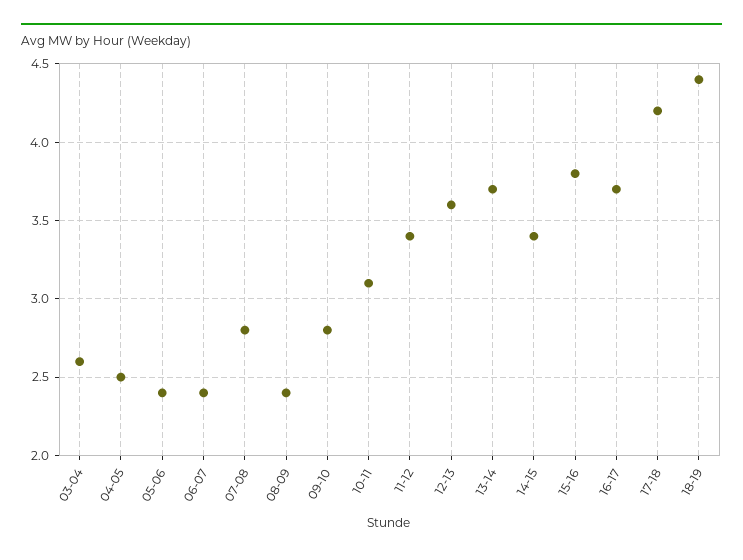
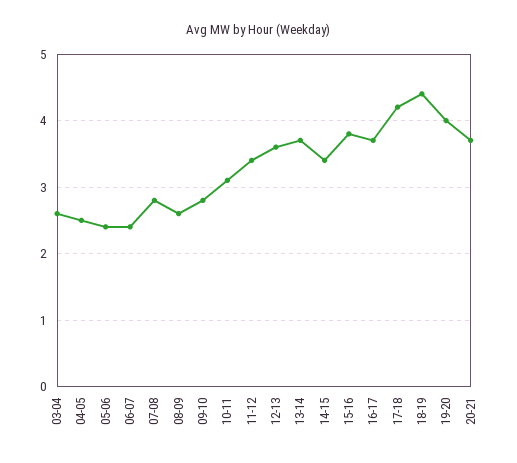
08-09: 2.4 -> 2.6
19-20: none -> 4
20-21: none -> 3.7

